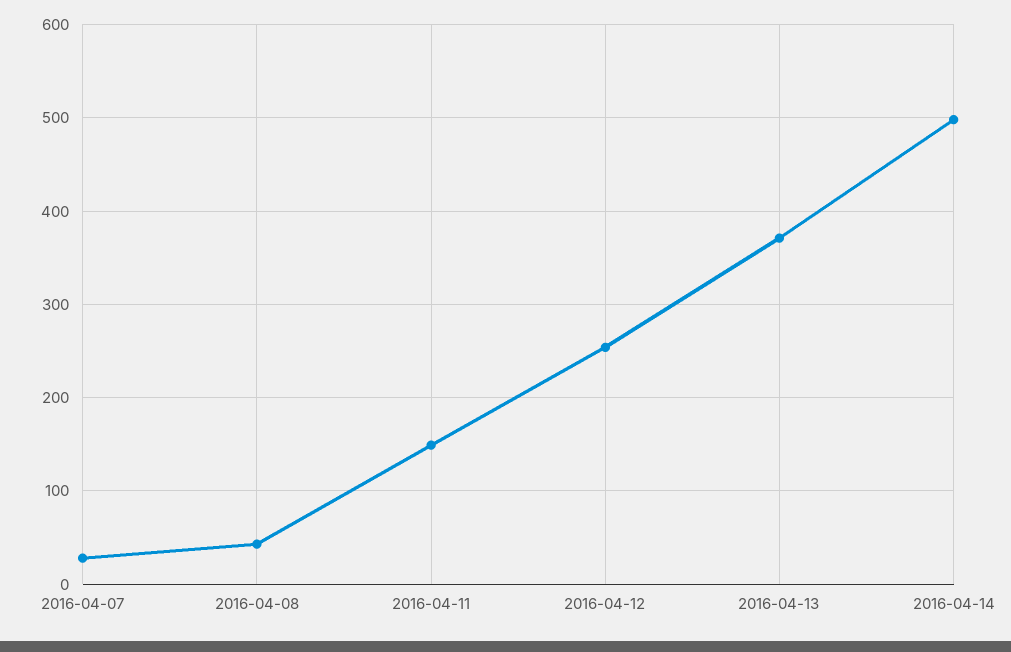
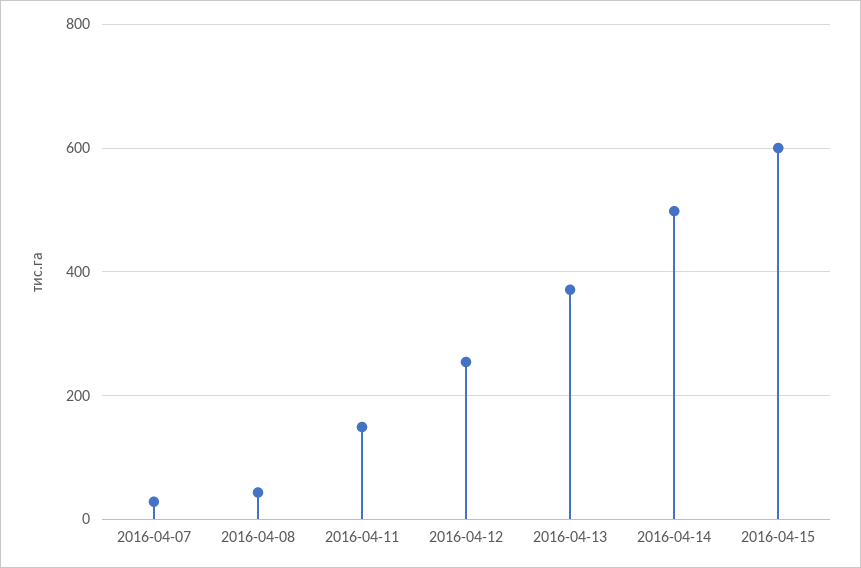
2016-04-15: none -> 600

